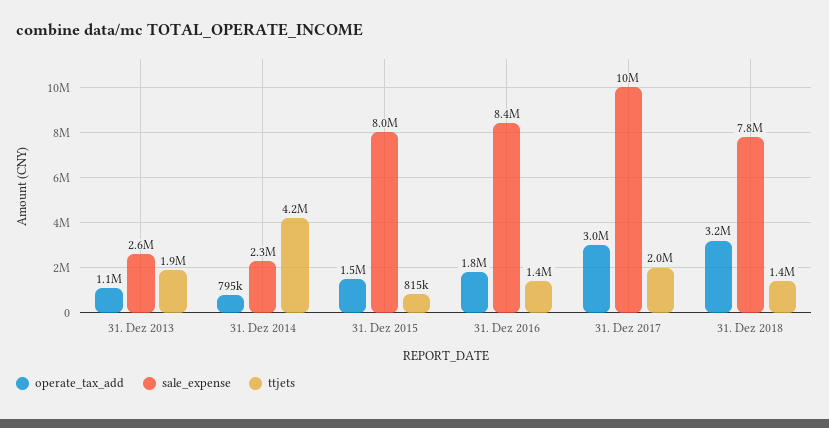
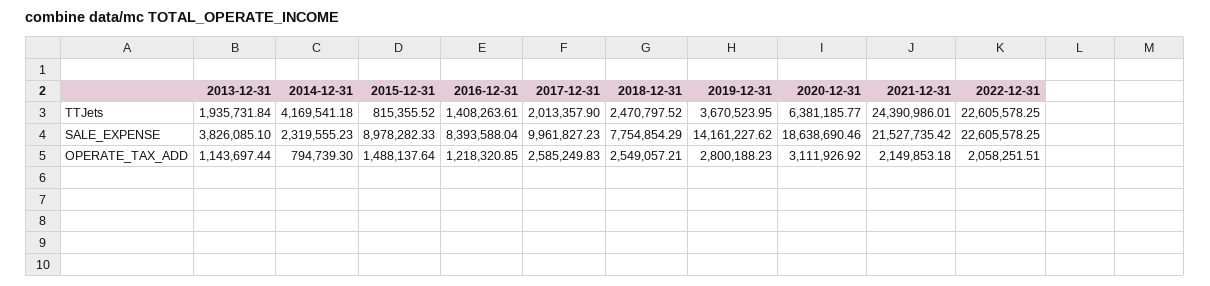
sale_expense, 31. Dez 2013: 2600000 -> 3826085.1
sale_expense, 31. Dez 2015: 8000000 -> 8978282.33
operate_tax_add, 31. Dez 2016: 1800000 -> 1218320.85
operate_tax_add, 31. Dez 2017: 3000000 -> 2585249.83
operate_tax_add, 31. Dez 2018: 3200000 -> 2549057.21
ttjets, 31. Dez 2018: 1400000 -> 2470797.52
ttjets, 2019-12-31: none -> 3670523.95
ttjets, 2020-12-31: none -> 6381185.77
ttjets, 2021-12-31: none -> 24390986.01
ttjets, 2022-12-31: none -> 22605578.25
sale_expense, 2019-12-31: none -> 14161227.62
sale_expense, 2020-12-31: none -> 18638690.46
sale_expense, 2021-12-31: none -> 21527735.42
sale_expense, 2022-12-31: none -> 22605578.25
operate_tax_add, 2019-12-31: none -> 2800188.23
operate_tax_add, 2020-12-31: none -> 3111926.92
operate_tax_add, 2021-12-31: none -> 2149853.18
operate_tax_add, 2022-12-31: none -> 2058251.51

